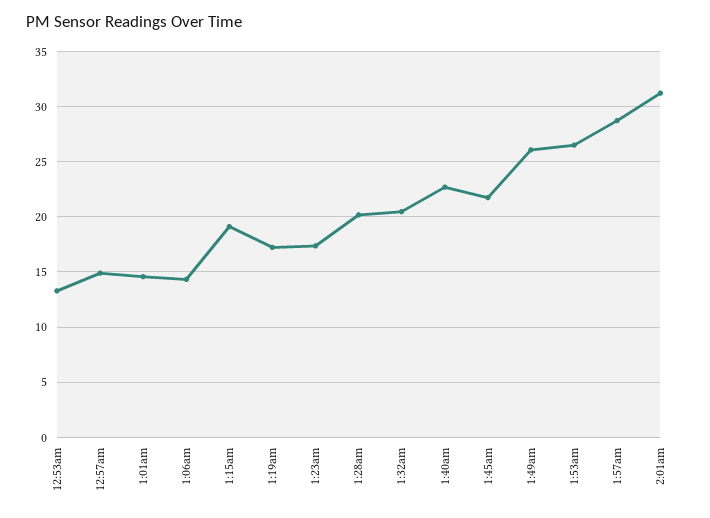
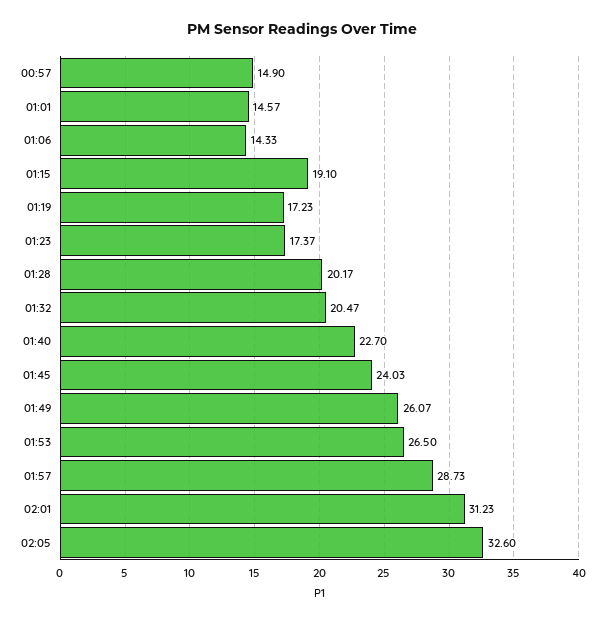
12:53am: 13 -> none
1:45am: 22 -> 24.03
02:05: none -> 32.6

